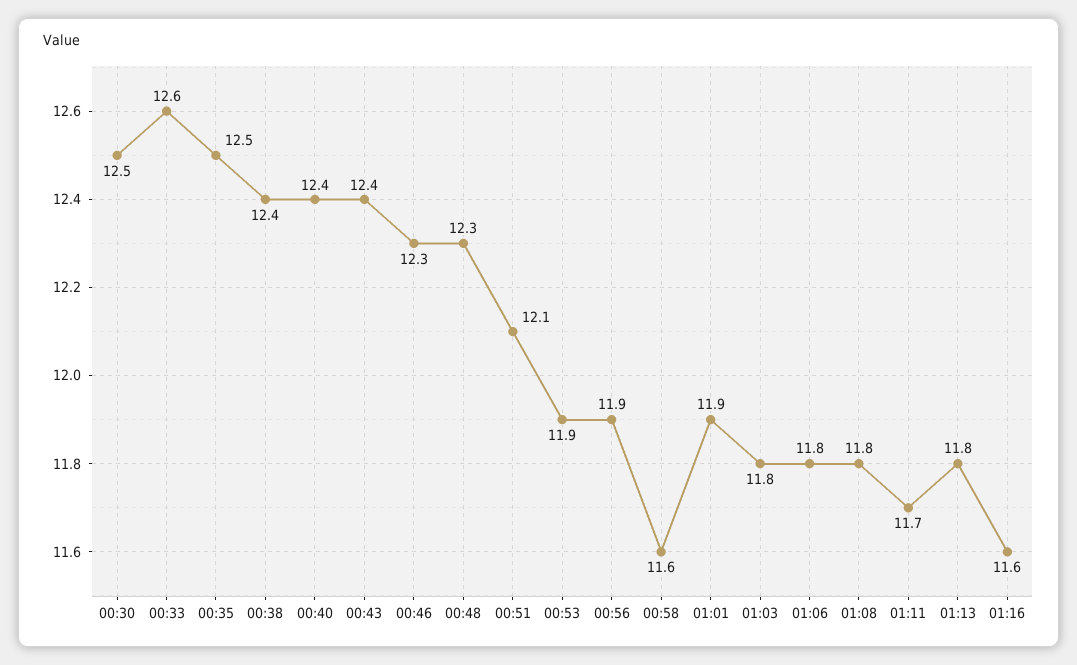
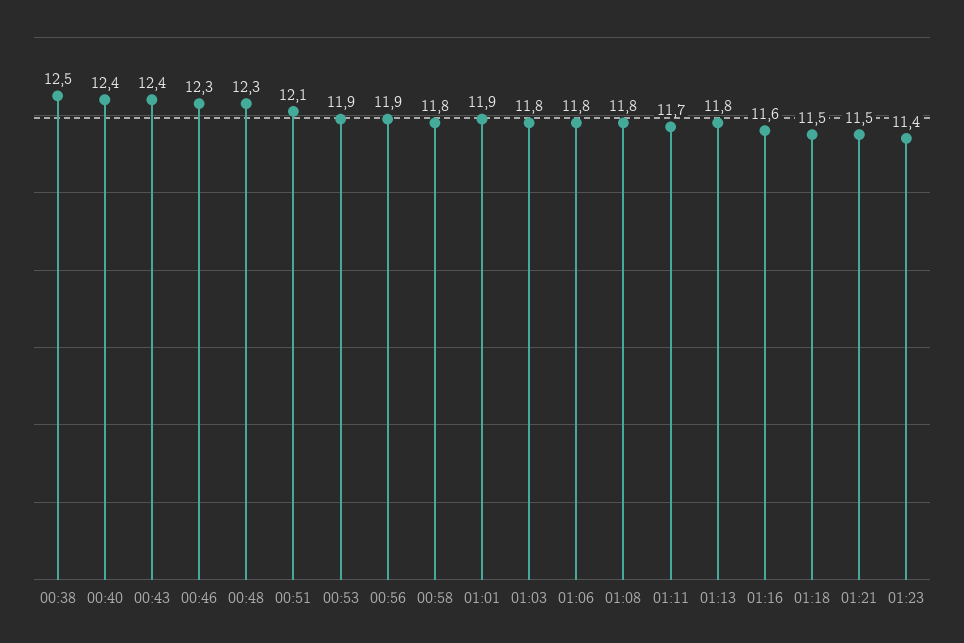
00:30: 12.5 -> none
00:33: 12.6 -> none
00:35: 12.5 -> none
00:38: 12.4 -> 12.5
00:58: 11.6 -> 11.8
01:18: none -> 11.5
01:21: none -> 11.5
01:23: none -> 11.4

